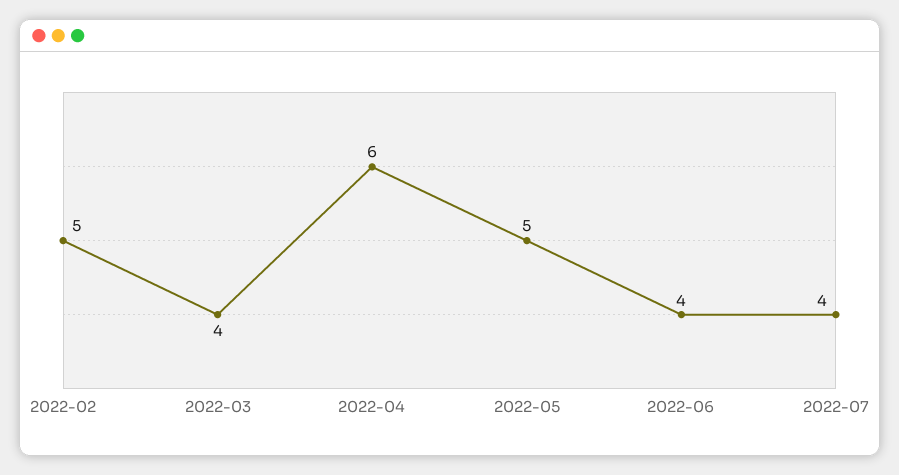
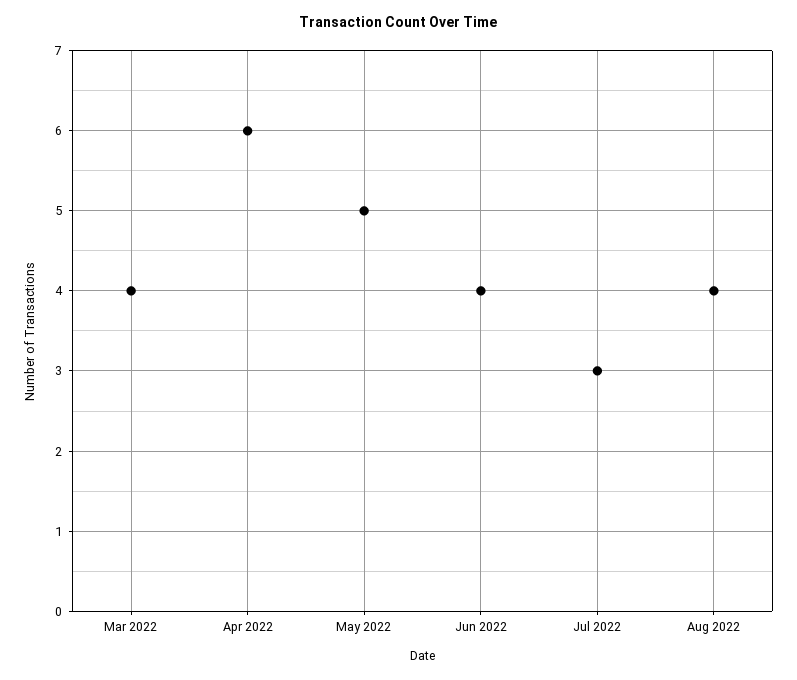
2022-02: 5 -> none
2022-07: 4 -> 3
Aug 2022: none -> 4

